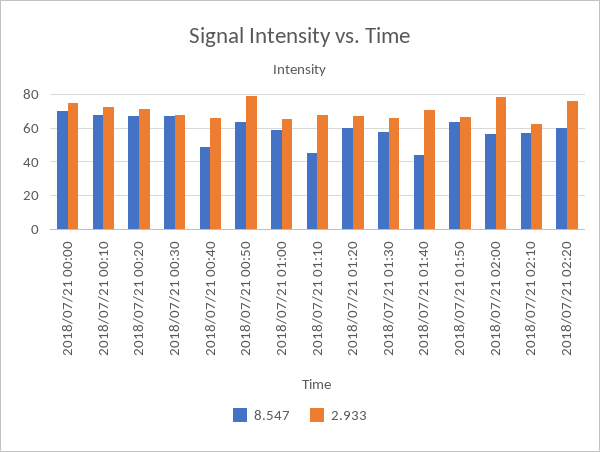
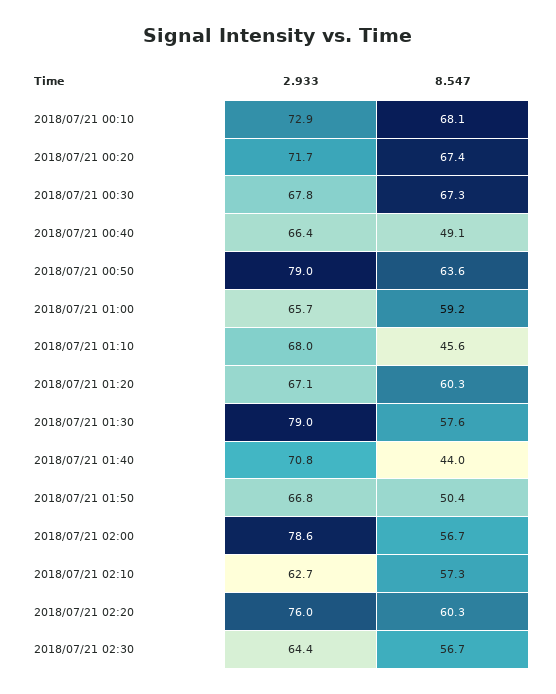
8.547, 2018/07/21 00:00: 70 -> none
2.933, 2018/07/21 00:00: 75 -> none
2.933, 2018/07/21 01:30: 65 -> 79
8.547, 2018/07/21 01:50: 65 -> 50.4
2.933, 2018/07/21 02:30: none -> 64.4
8.547, 2018/07/21 02:30: none -> 56.7

